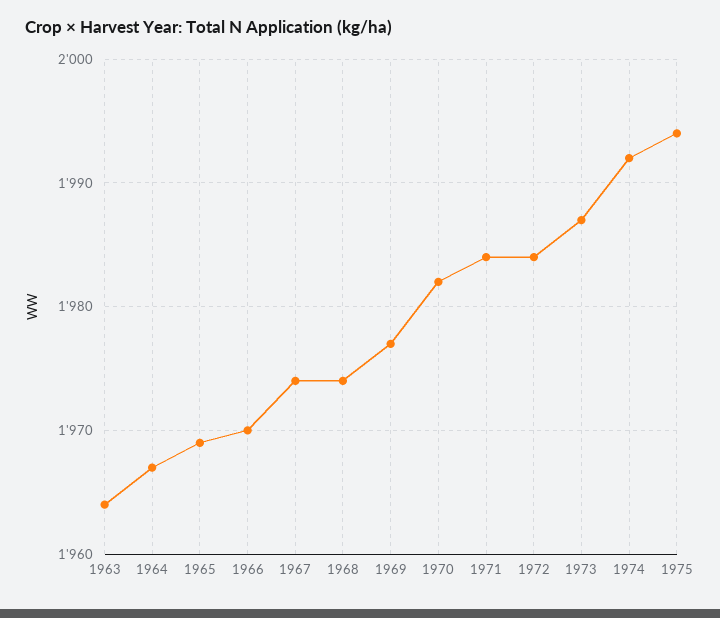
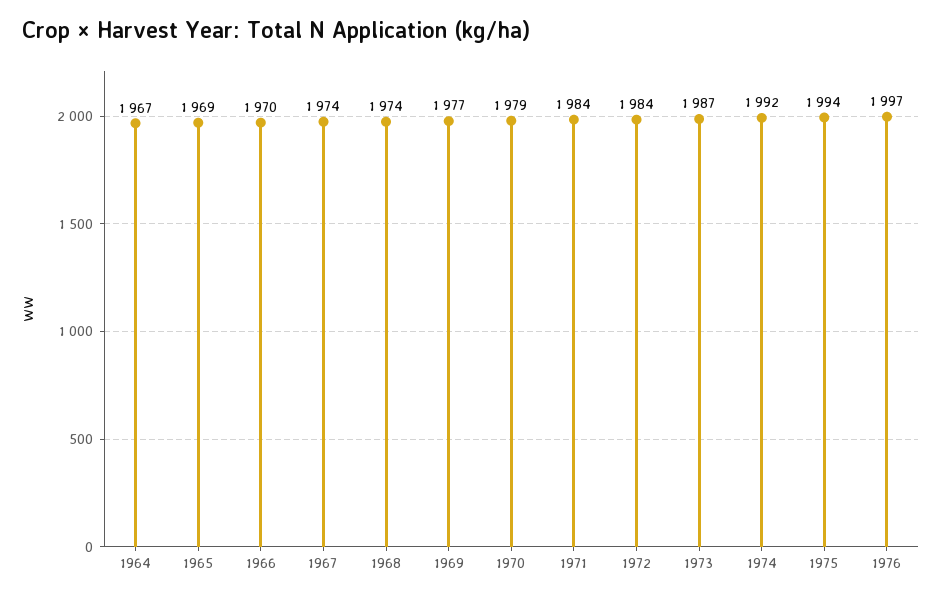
1963: 1964 -> none
1970: 1982 -> 1979
1976: none -> 1997

